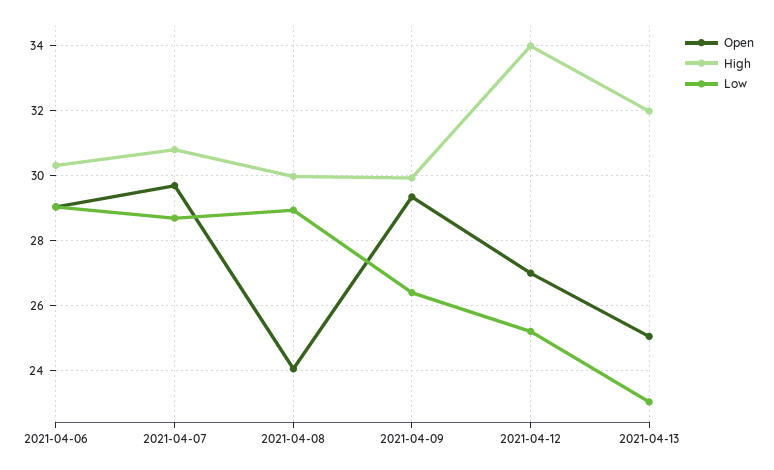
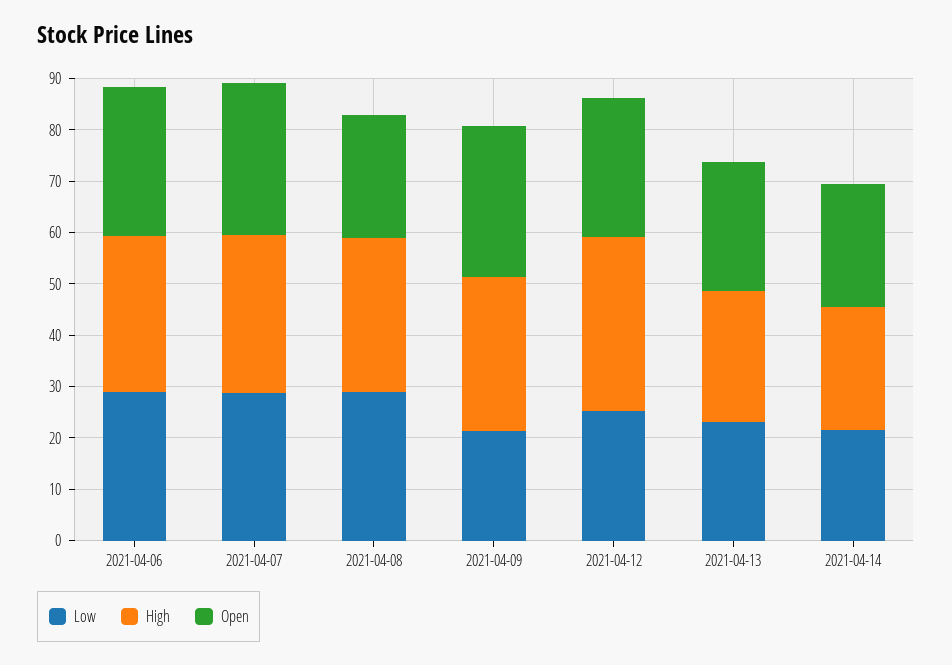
Low, 2021-04-09: 26.4 -> 22
High, 2021-04-13: 32 -> 26
Low, 2021-04-14: none -> 22
High, 2021-04-14: none -> 24
Open, 2021-04-14: none -> 24

